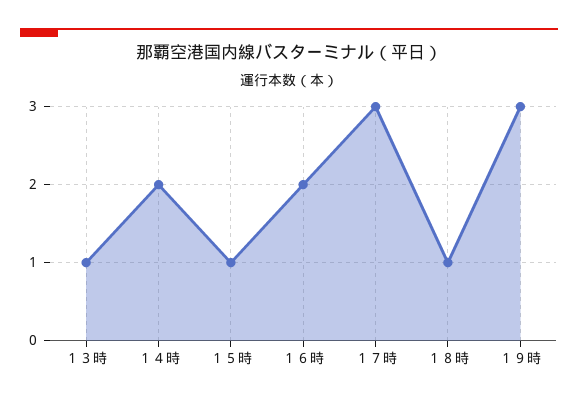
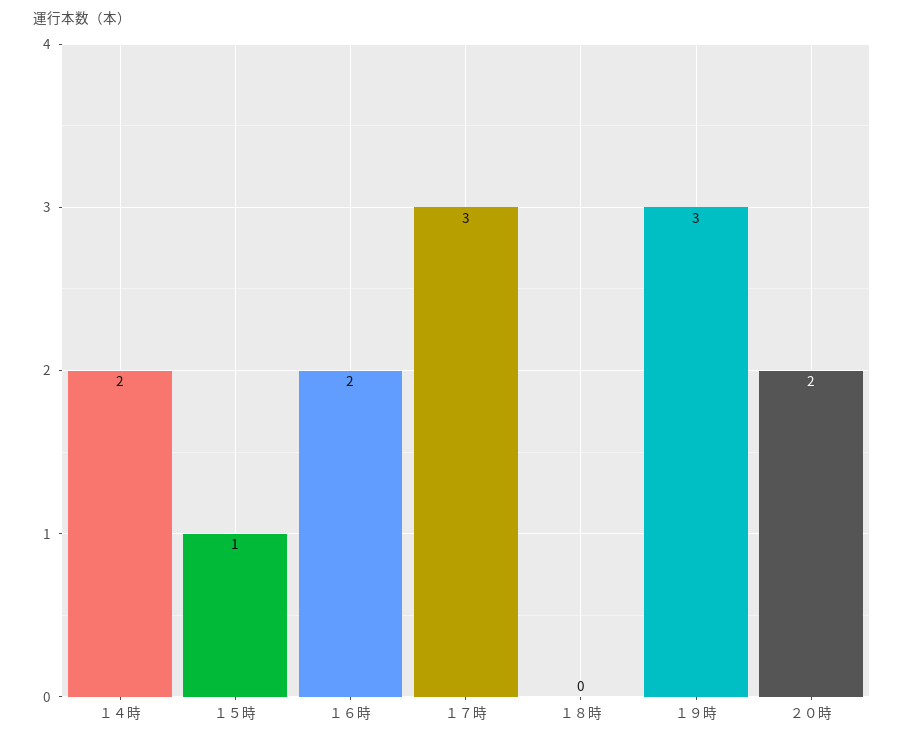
１３時: 1 -> none
１８時: 1 -> 0
２０時: none -> 2

